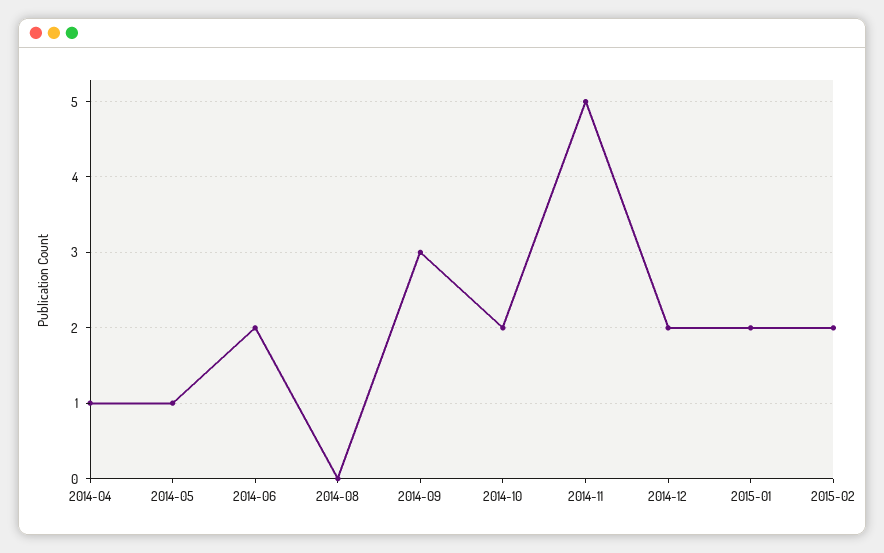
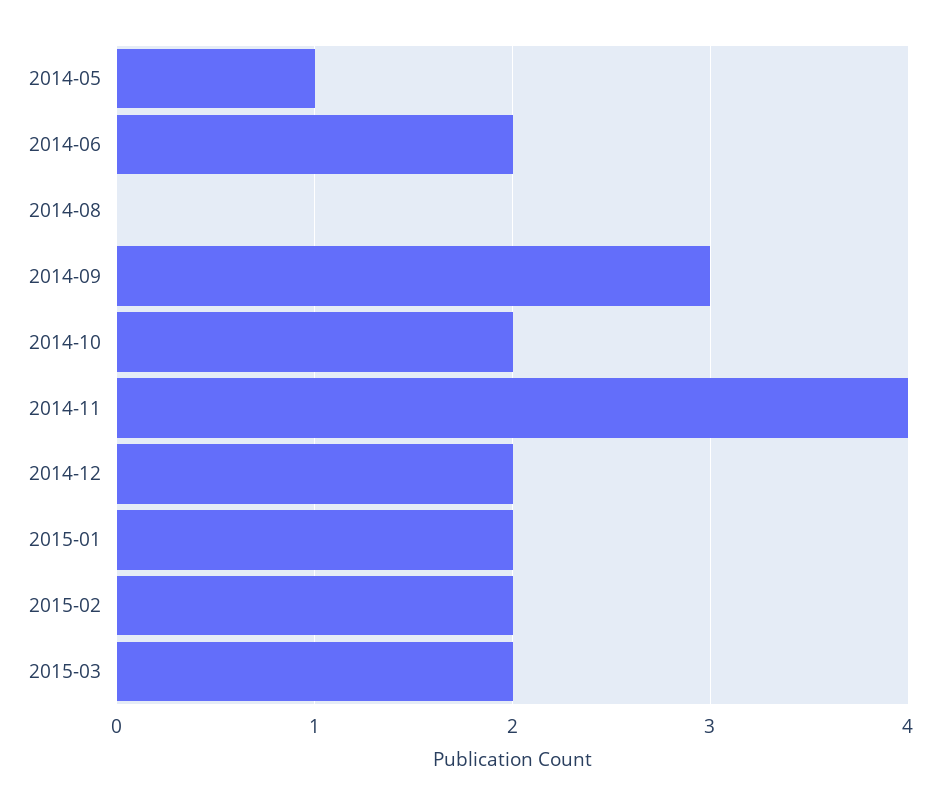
2014-04: 1 -> none
2014-11: 5 -> 4
2015-03: none -> 2

